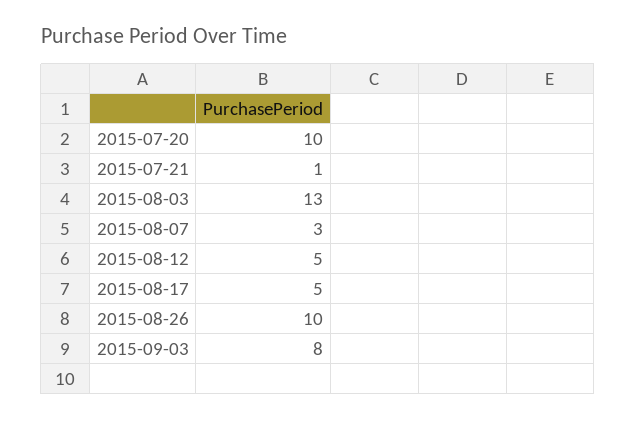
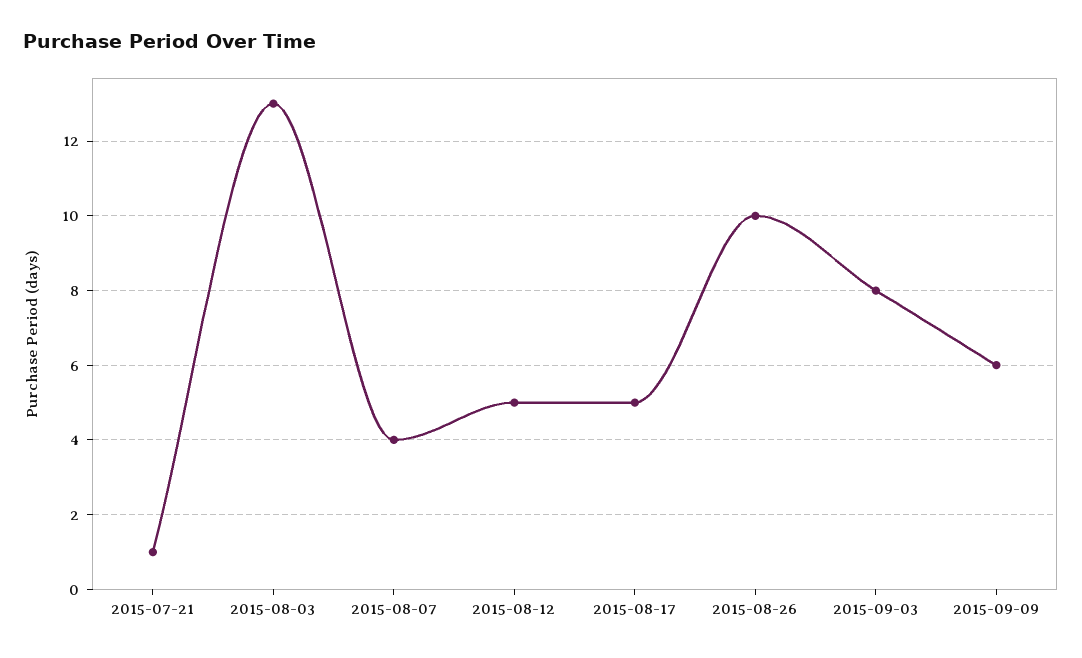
2015-07-20: 10 -> none
2015-08-07: 3 -> 4
2015-09-09: none -> 6

